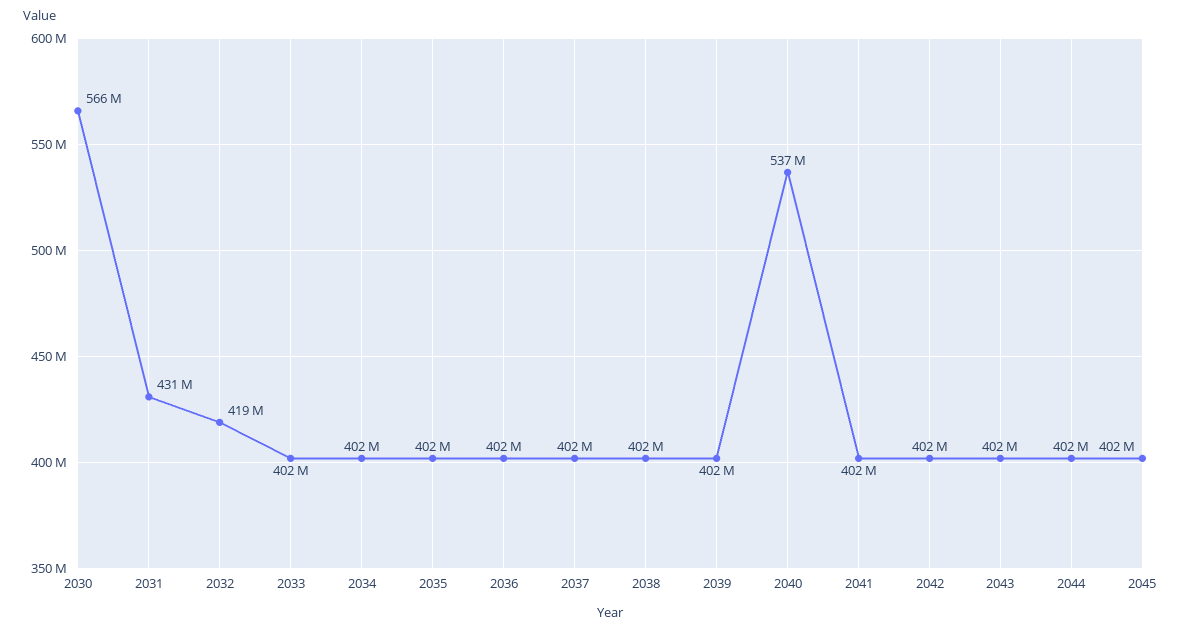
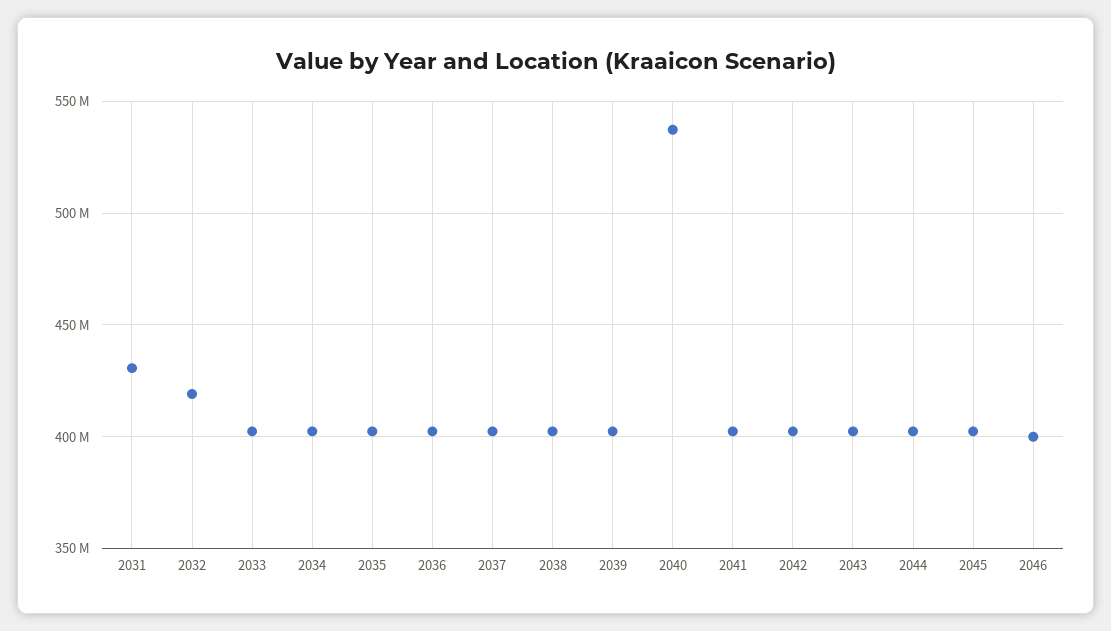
2030: 566000000 -> none
2046: none -> 400000000

